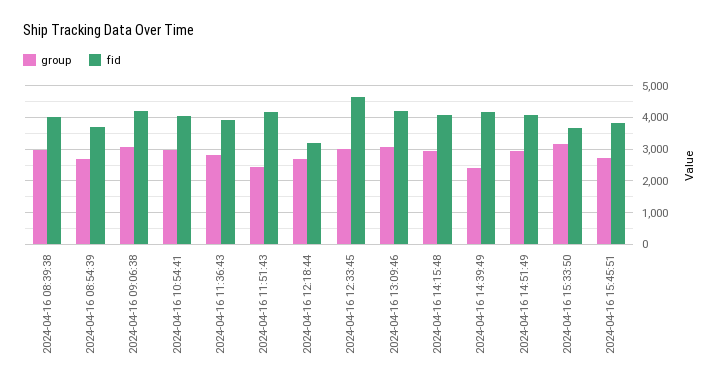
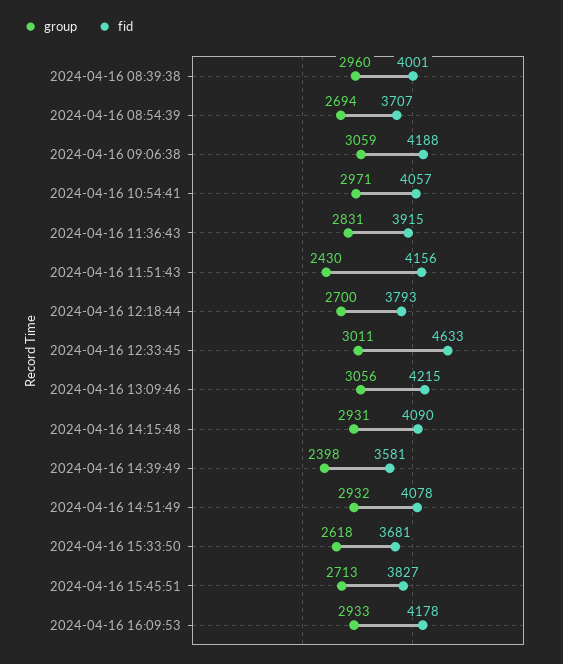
fid, 2024-04-16 12:18:44: 3200 -> 3793
fid, 2024-04-16 14:39:49: 4200 -> 3581
group, 2024-04-16 15:33:50: 3200 -> 2618
group, 2024-04-16 16:09:53: none -> 2933
fid, 2024-04-16 16:09:53: none -> 4178

